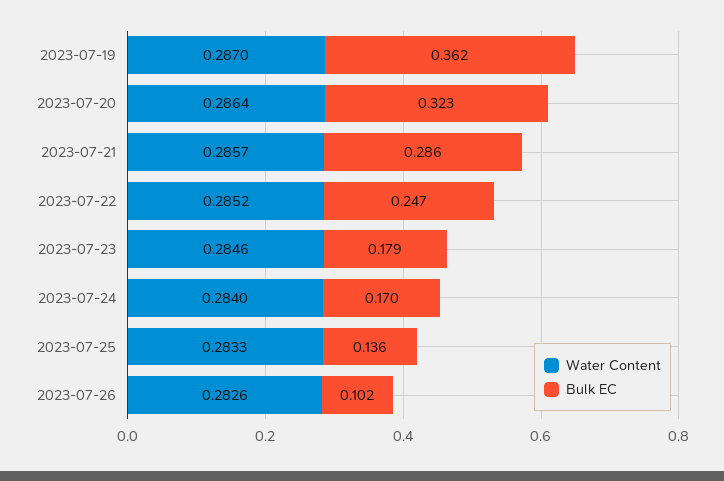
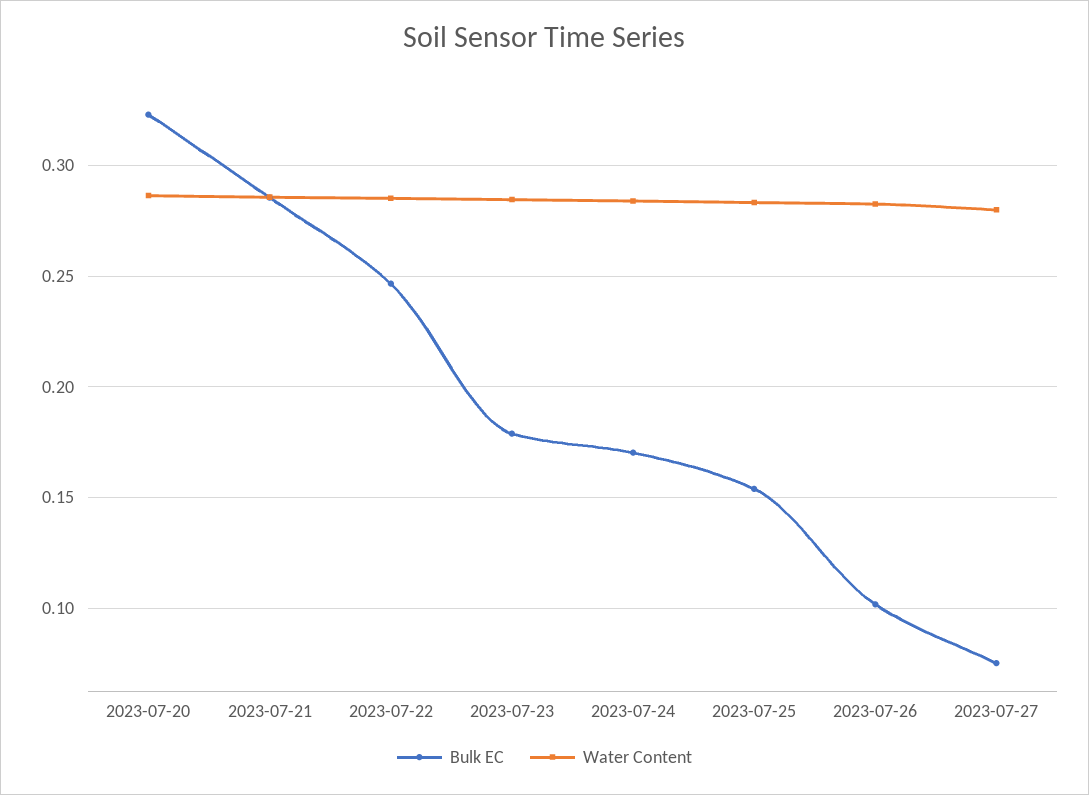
Water Content, 2023-07-19: 0.287 -> none
Bulk EC, 2023-07-19: 0.362 -> none
Bulk EC, 2023-07-25: 0.136 -> 0.155
Bulk EC, 2023-07-27: none -> 0.075
Water Content, 2023-07-27: none -> 0.28

